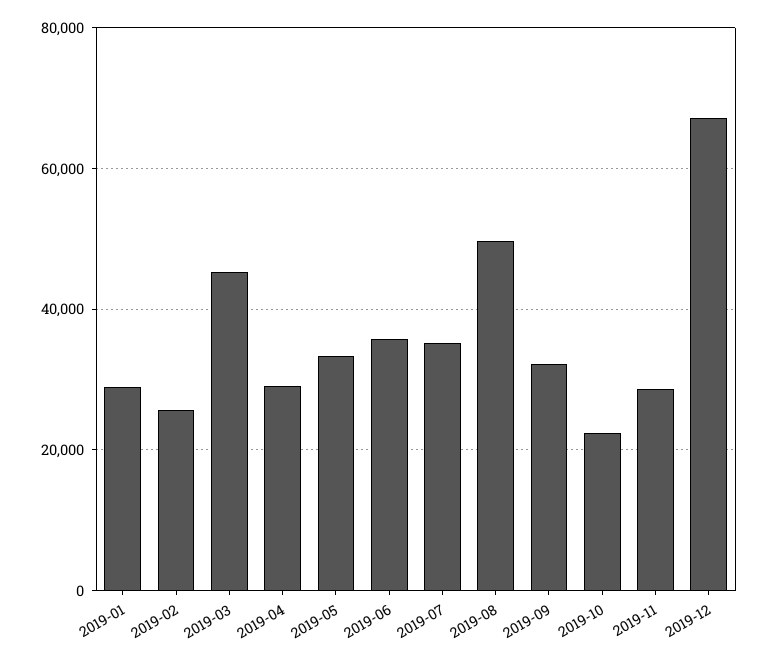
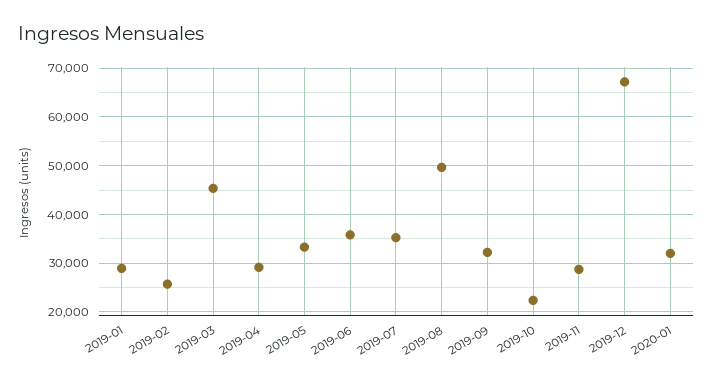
2020-01: none -> 32000

